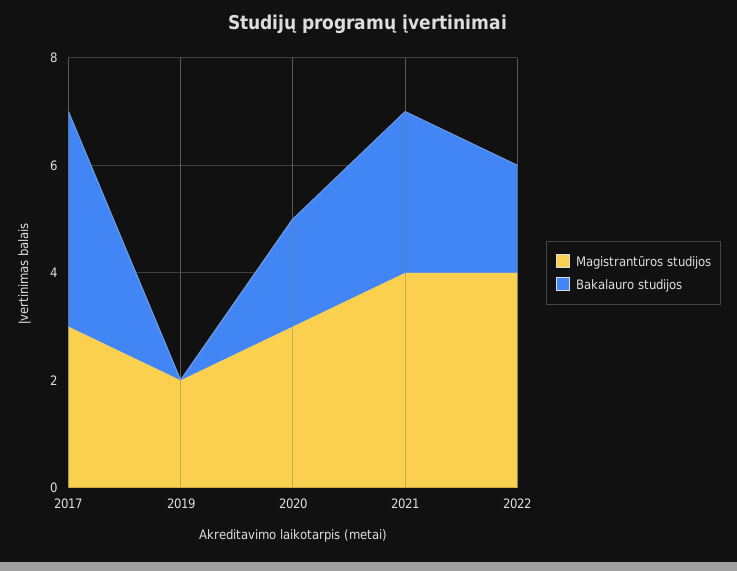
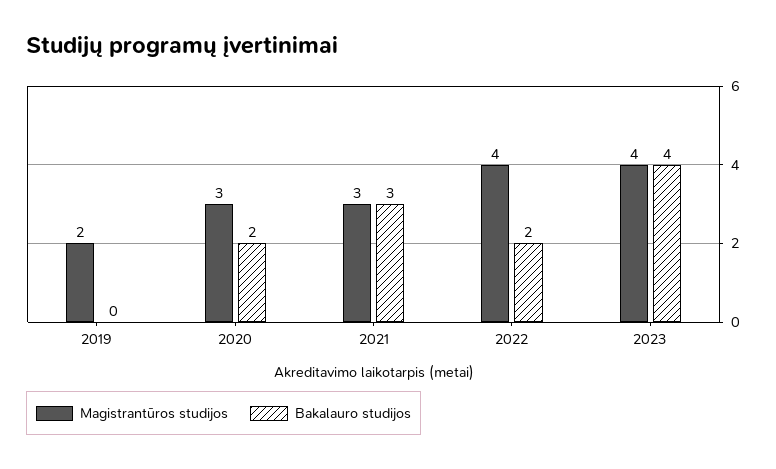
Magistrantūros studijos, 2017: 3 -> none
Bakalauro studijos, 2017: 4 -> none
Magistrantūros studijos, 2021: 4 -> 3
Magistrantūros studijos, 2023: none -> 4
Bakalauro studijos, 2023: none -> 4

